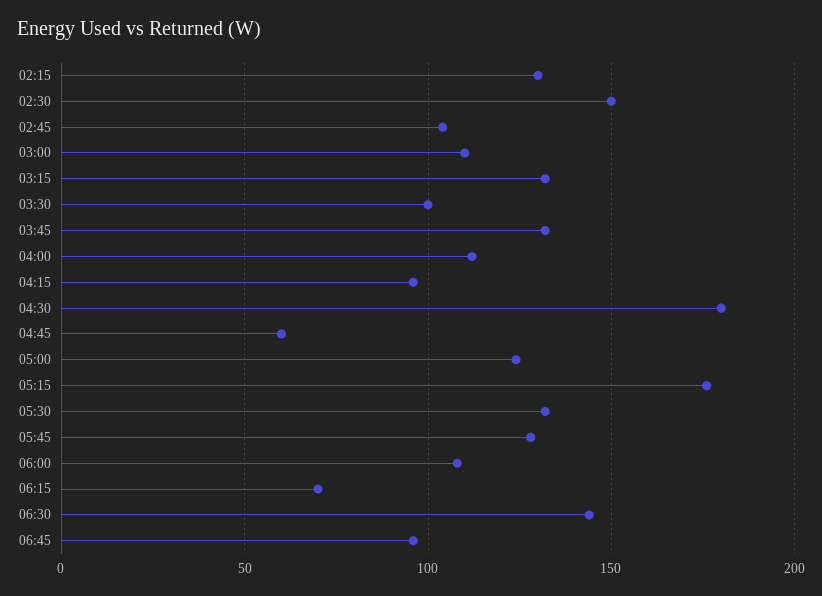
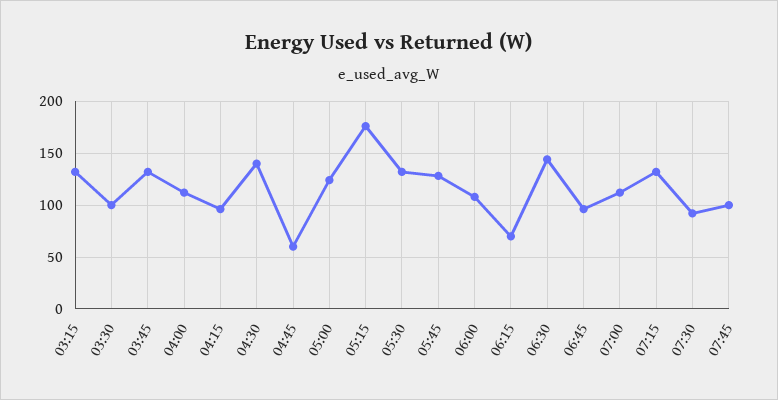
02:15: 130 -> none
02:30: 150 -> none
02:45: 105 -> none
03:00: 110 -> none
04:30: 180 -> 140
07:00: none -> 110
07:15: none -> 130
07:30: none -> 90
07:45: none -> 100

